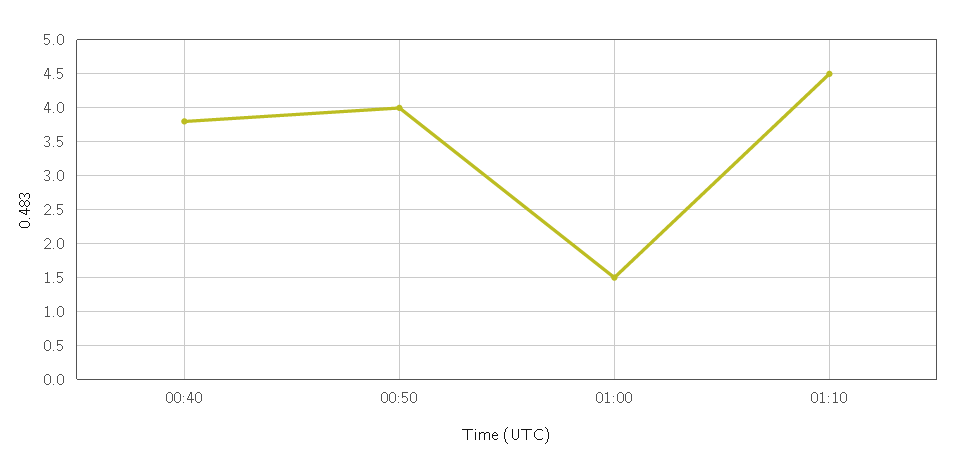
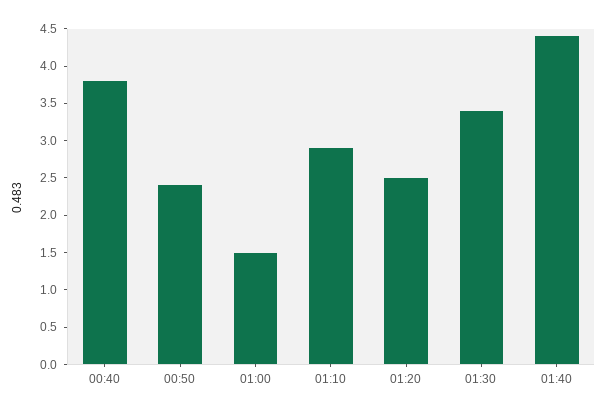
00:50: 4 -> 2.5
01:10: 4.5 -> 3
01:20: none -> 2.5
01:30: none -> 3.5
01:40: none -> 4.5

